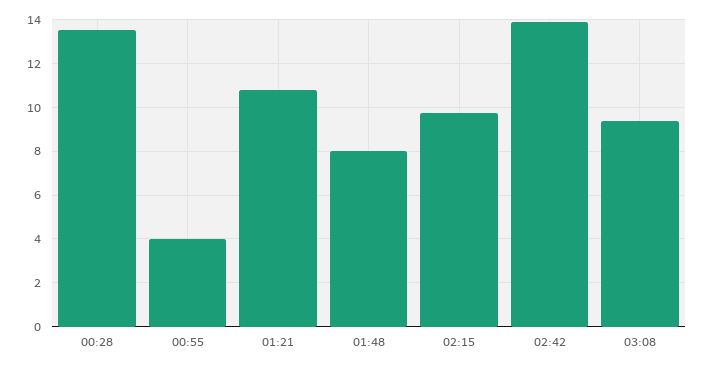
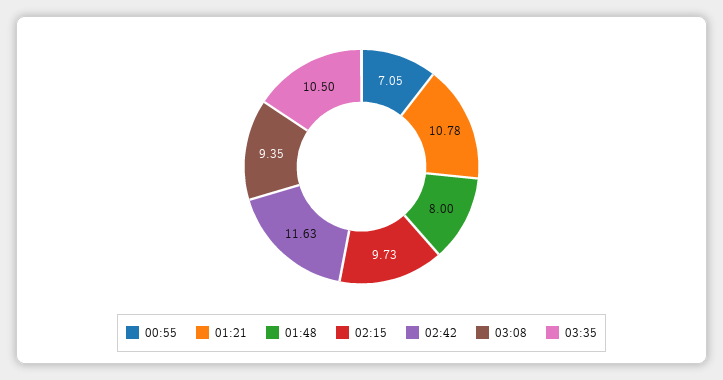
00:28: 13.5 -> none
00:55: 4 -> 7.05
02:42: 14 -> 11.63
03:35: none -> 10.5

